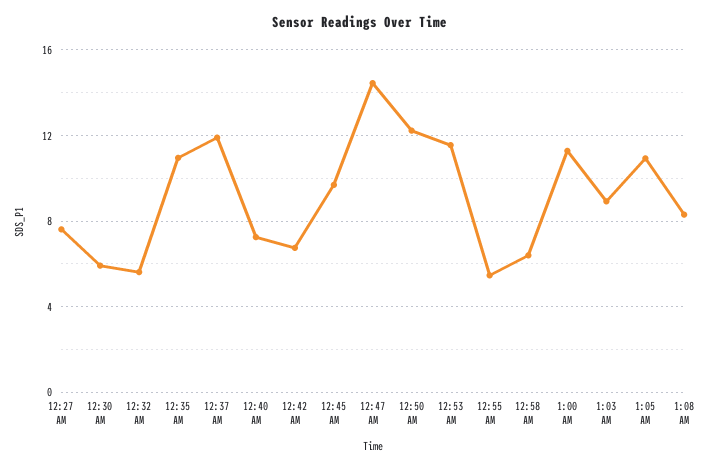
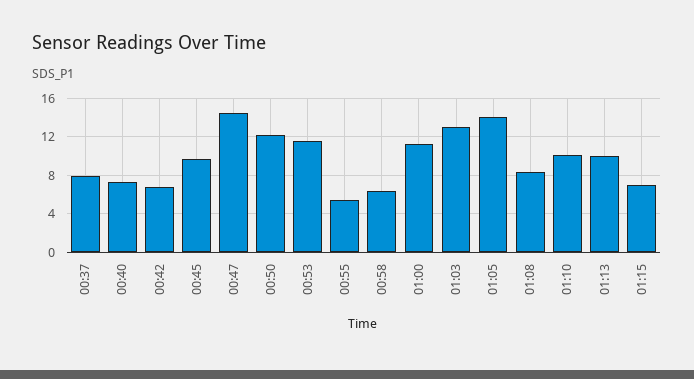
12:27 AM: 7.5 -> none
12:30 AM: 6 -> none
12:32 AM: 5.5 -> none
12:35 AM: 11 -> none
12:37 AM: 12 -> 8
1:03 AM: 9 -> 13
1:05 AM: 11 -> 14
01:10: none -> 10
01:13: none -> 10
01:15: none -> 7

